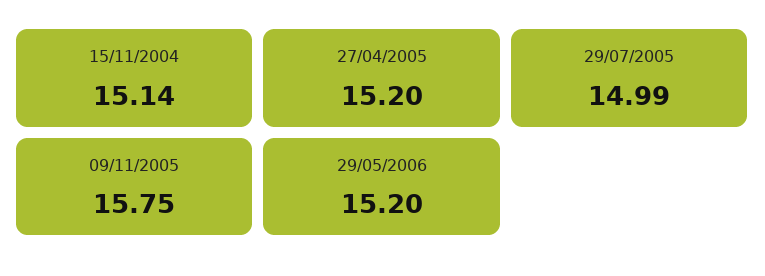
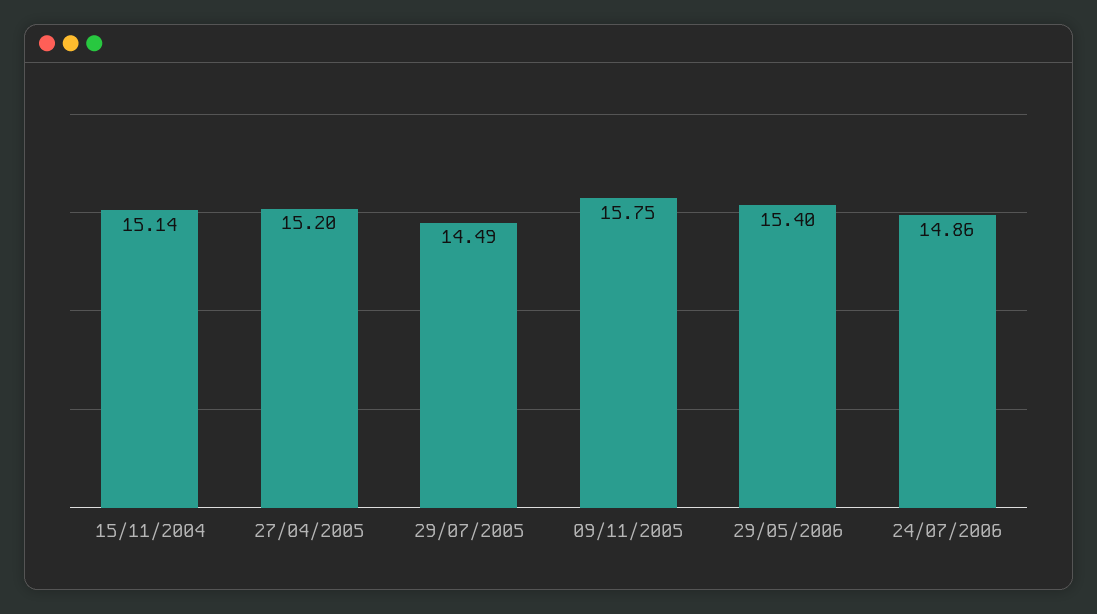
29/07/2005: 14.99 -> 14.49
29/05/2006: 15.2 -> 15.4
24/07/2006: none -> 14.86

